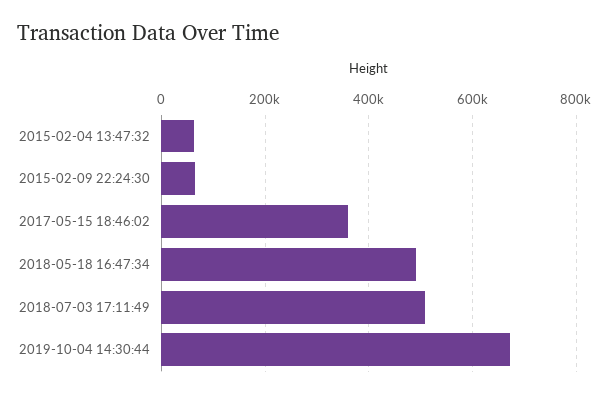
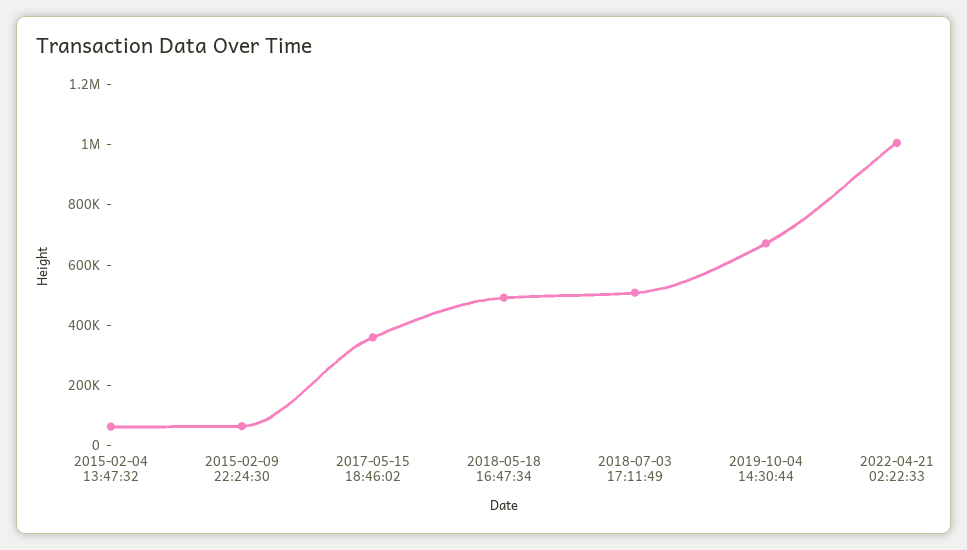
2022-04-21 02:22:33: none -> 1000000

